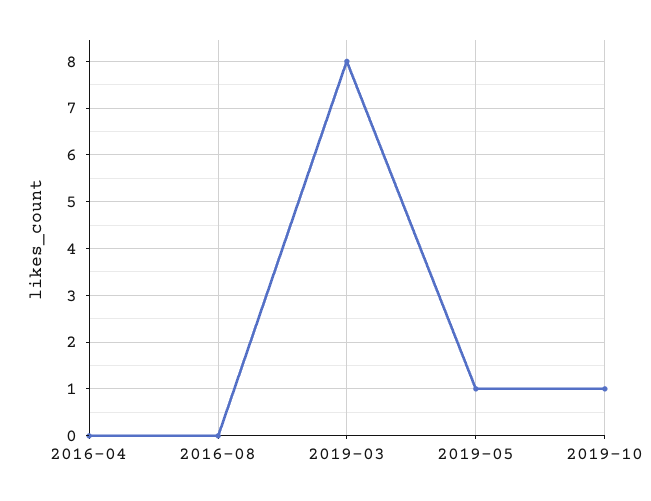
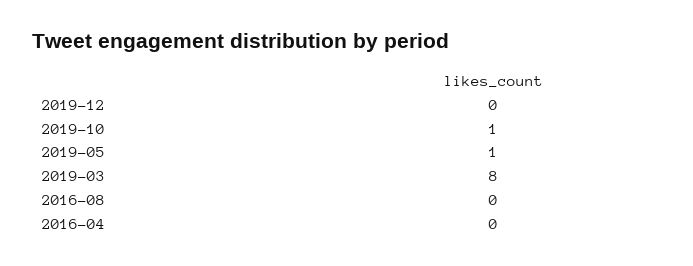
2019-12: none -> 0

